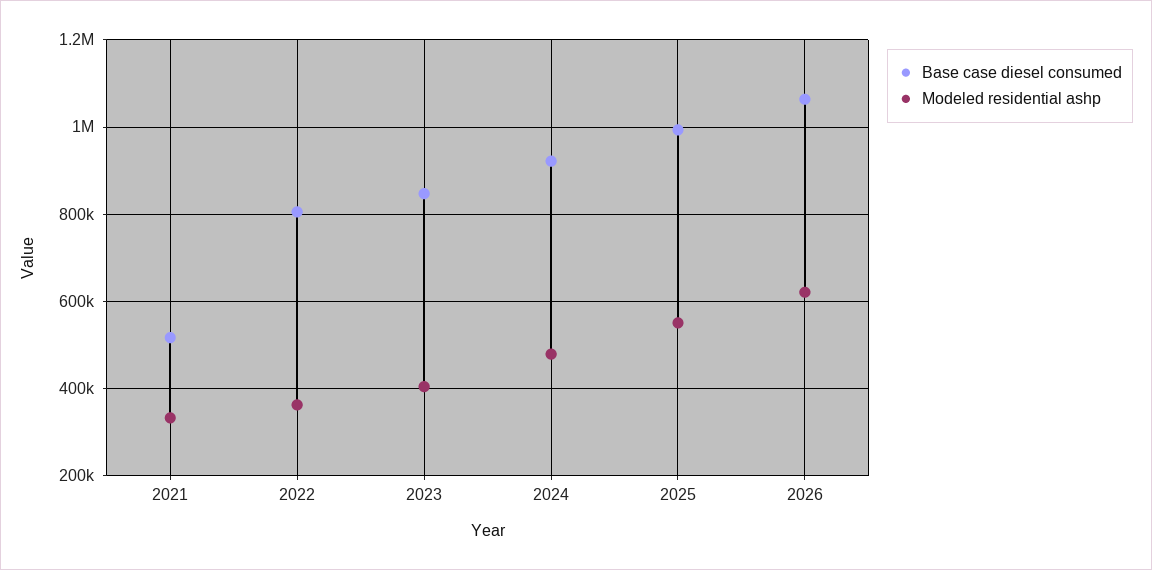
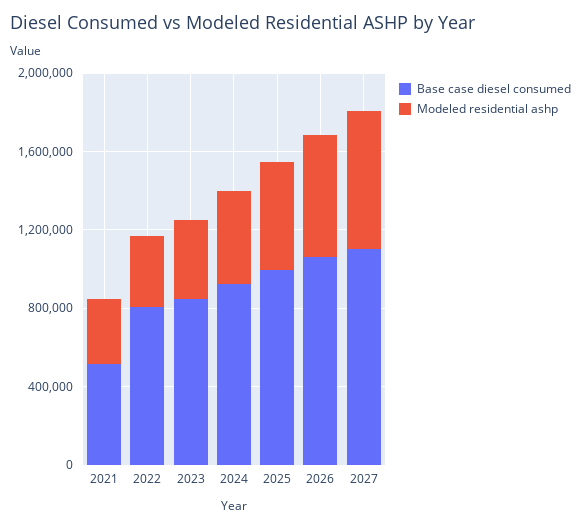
Base case diesel consumed, 2027: none -> 1100000
Modeled residential ashp, 2027: none -> 700000

